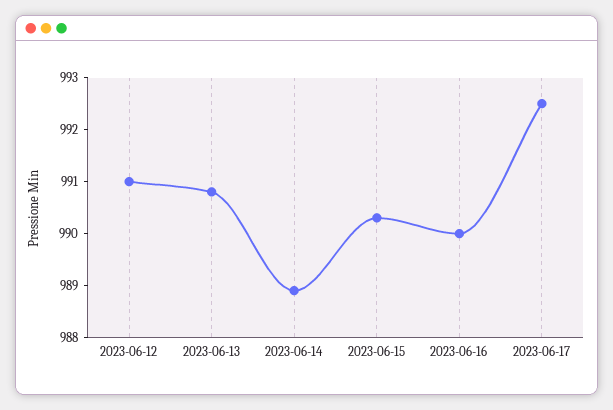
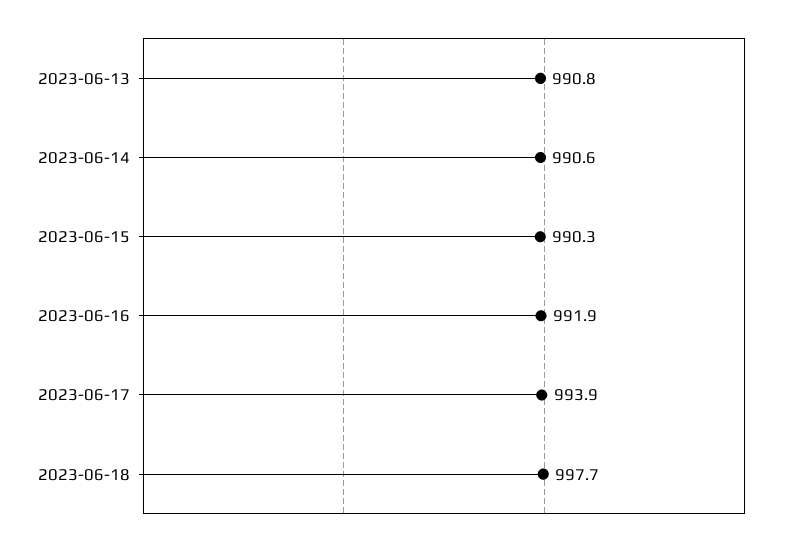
2023-06-12: 991 -> none
2023-06-14: 989 -> 990.6
2023-06-16: 990 -> 991.9
2023-06-17: 992.5 -> 993.9
2023-06-18: none -> 997.7

